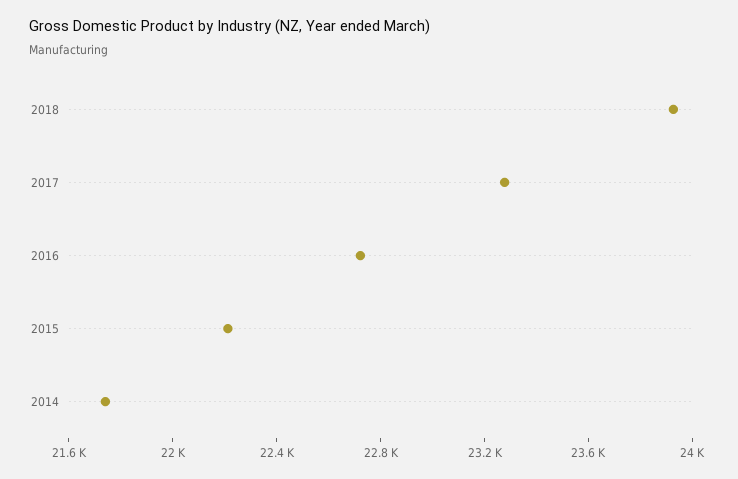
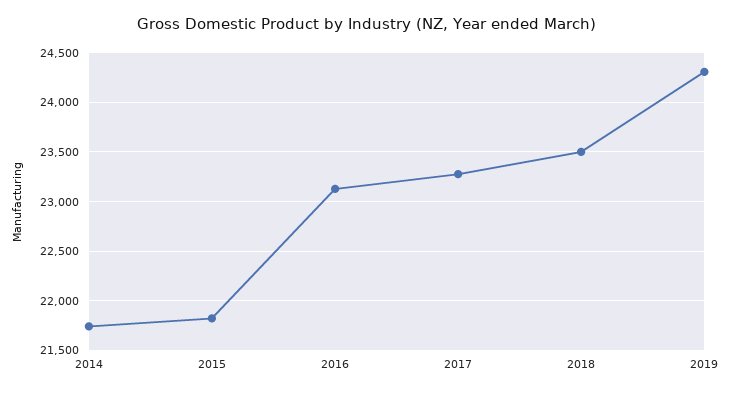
2018: 23900 -> 23500
2016: 22700 -> 23100
2015: 22200 -> 21800
2019: none -> 24300

